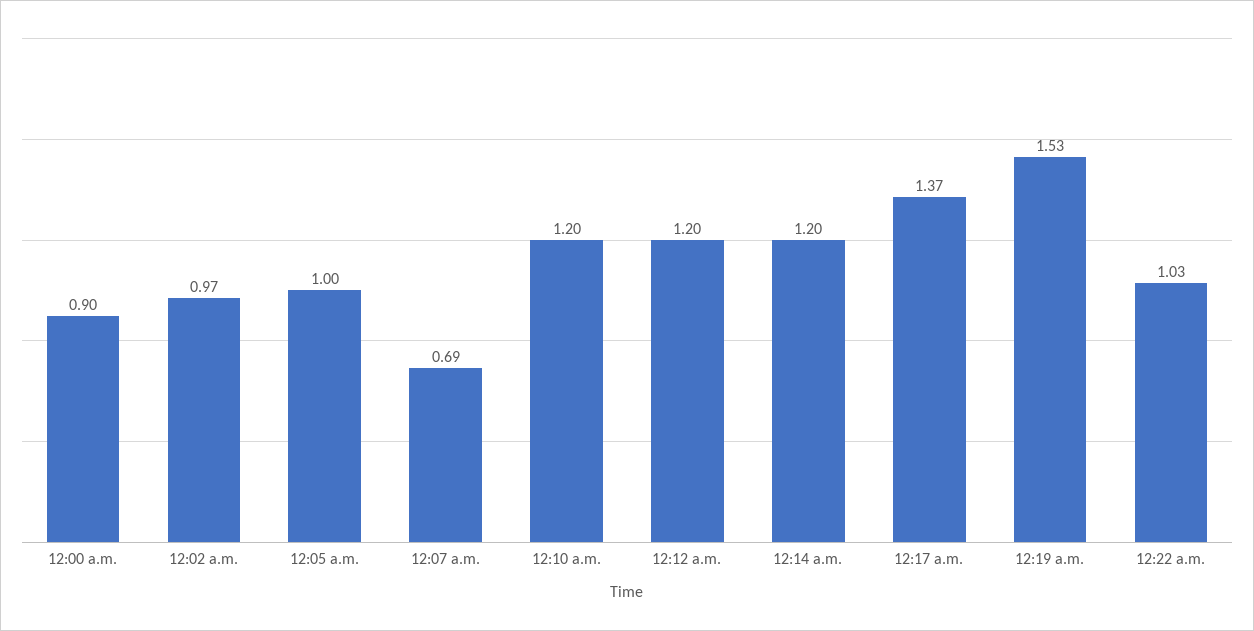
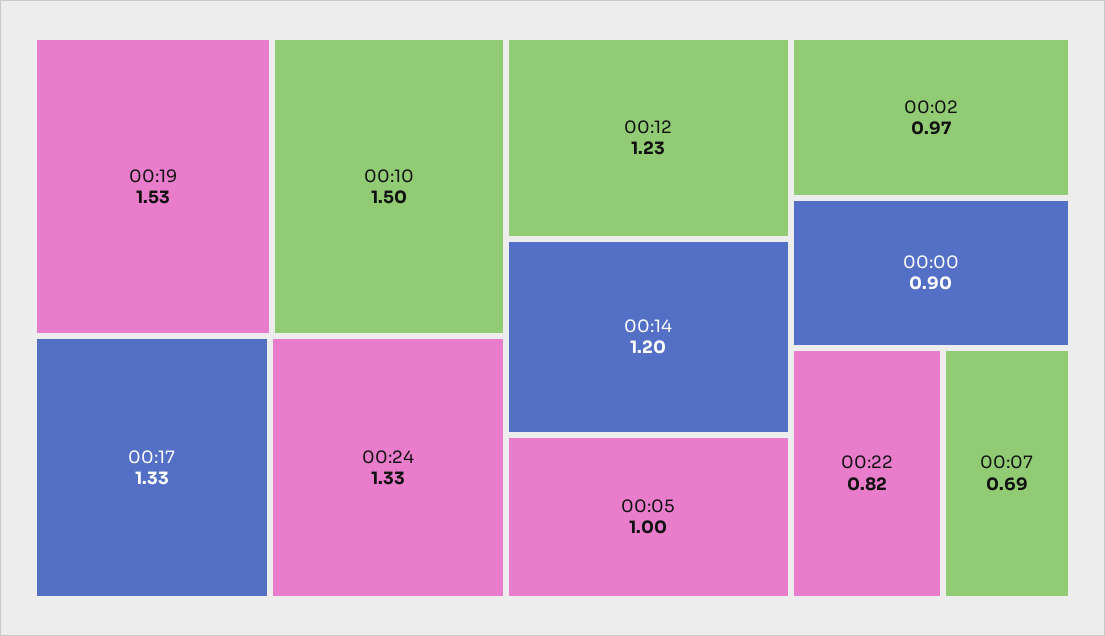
12:10 a.m.: 1.2 -> 1.5
12:12 a.m.: 1.2 -> 1.23
12:17 a.m.: 1.37 -> 1.33
12:22 a.m.: 1.03 -> 0.82
00:24: none -> 1.33

